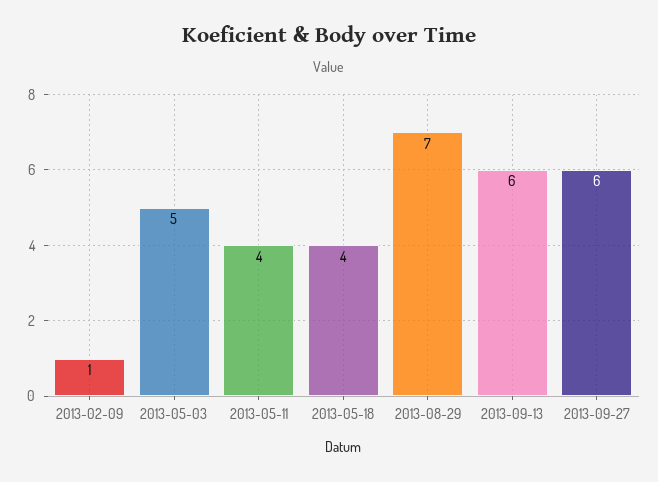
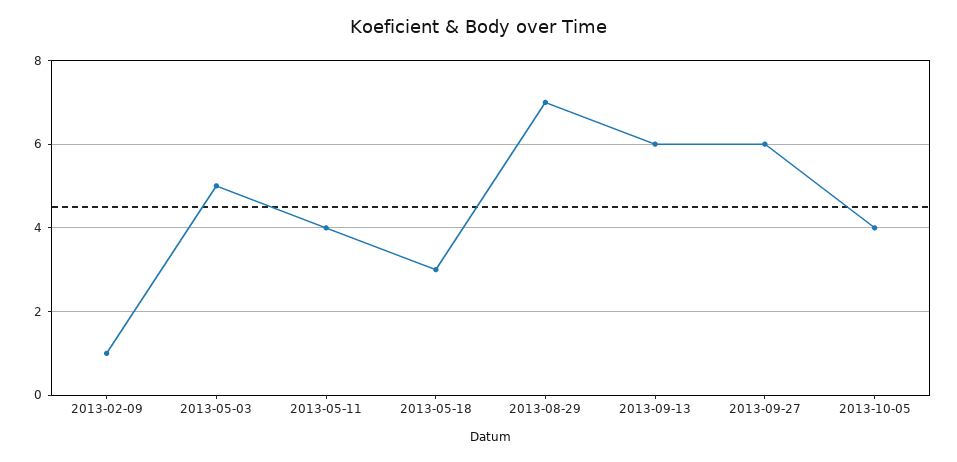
2013-05-18: 4 -> 3
2013-10-05: none -> 4

